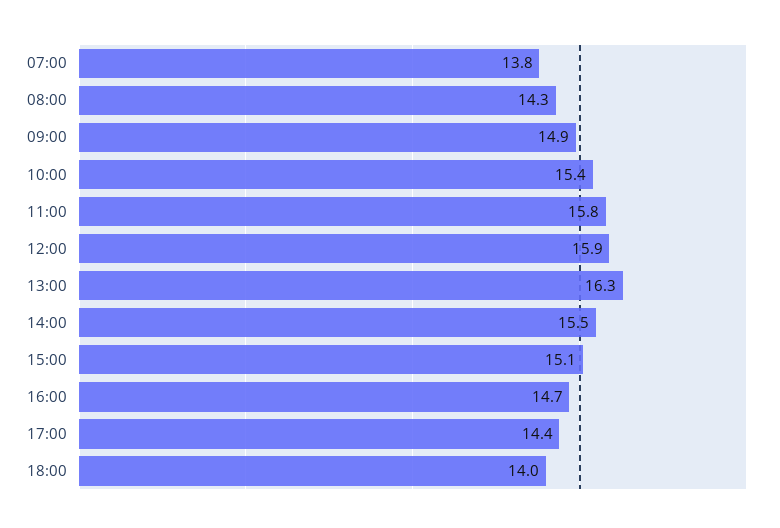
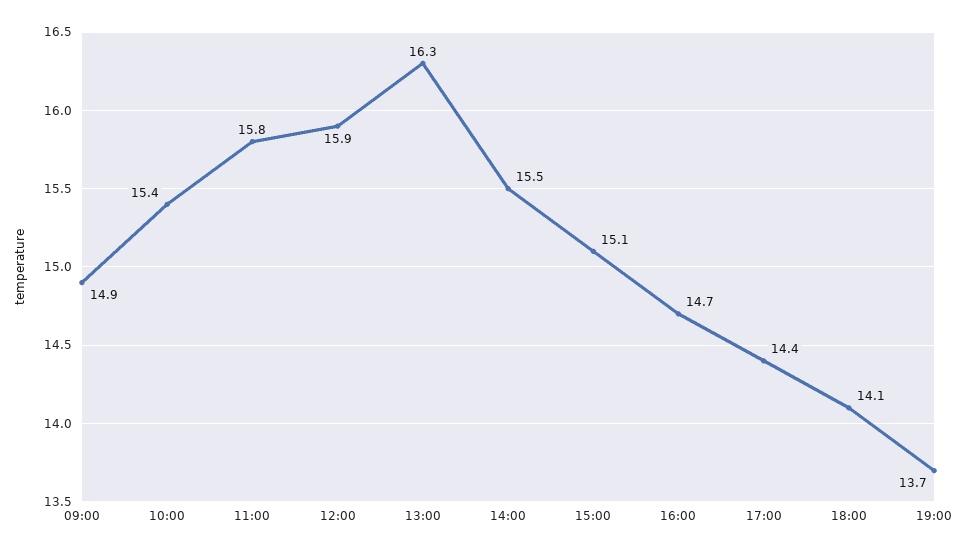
07:00: 13.8 -> none
08:00: 14.3 -> none
18:00: 14 -> 14.1
19:00: none -> 13.7

